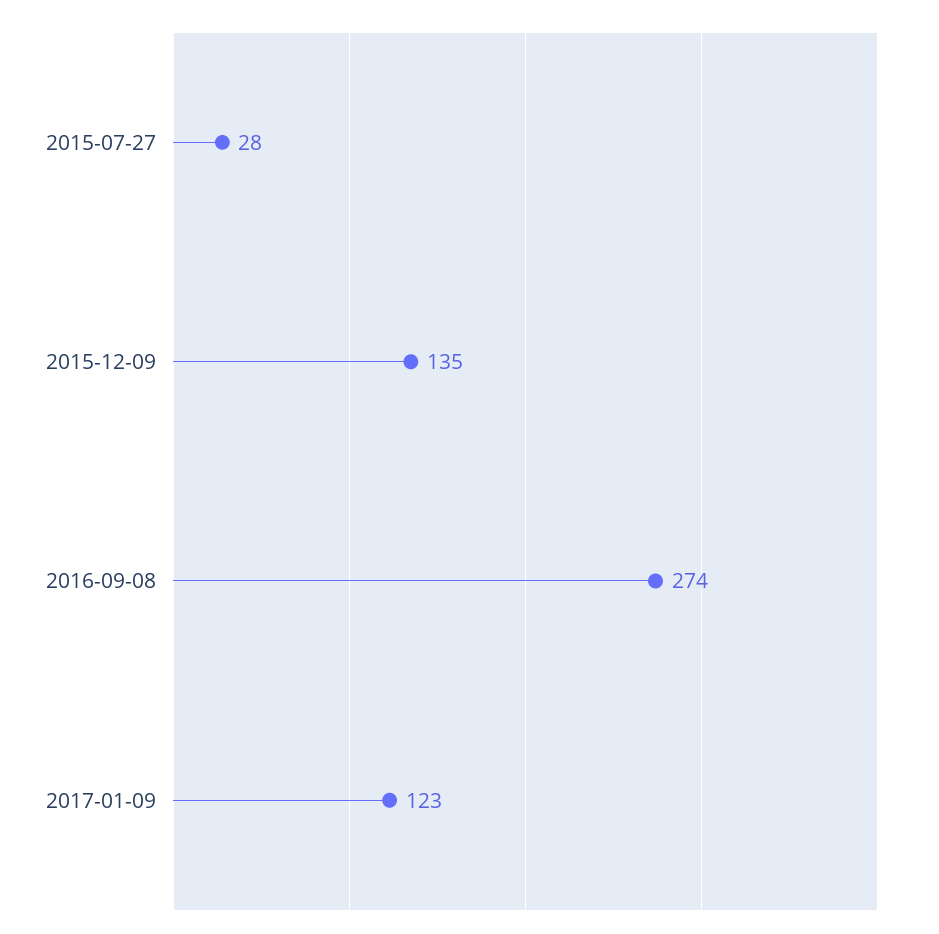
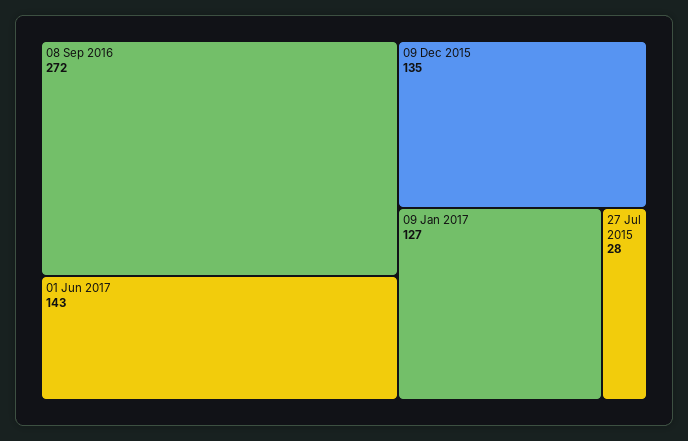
2016-09-08: 274 -> 272
2017-01-09: 123 -> 127
01 Jun 2017: none -> 143

